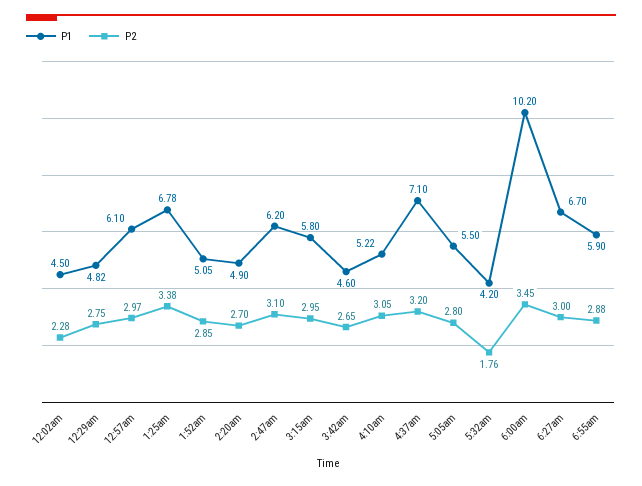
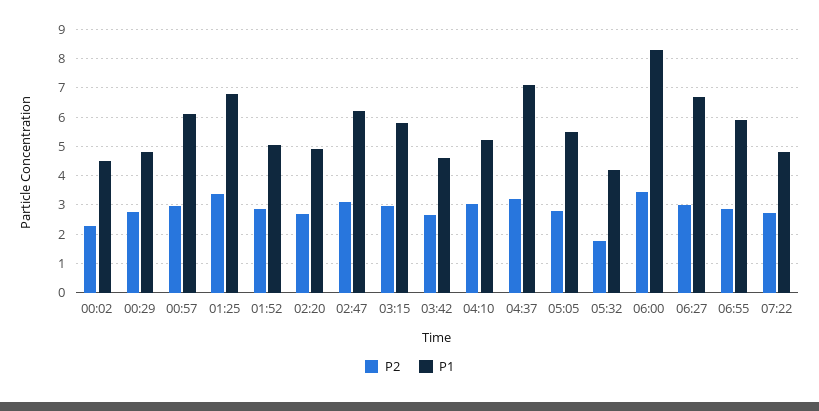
P1, 6:00am: 10.2 -> 8.25
P2, 07:22: none -> 2.75
P1, 07:22: none -> 4.75

